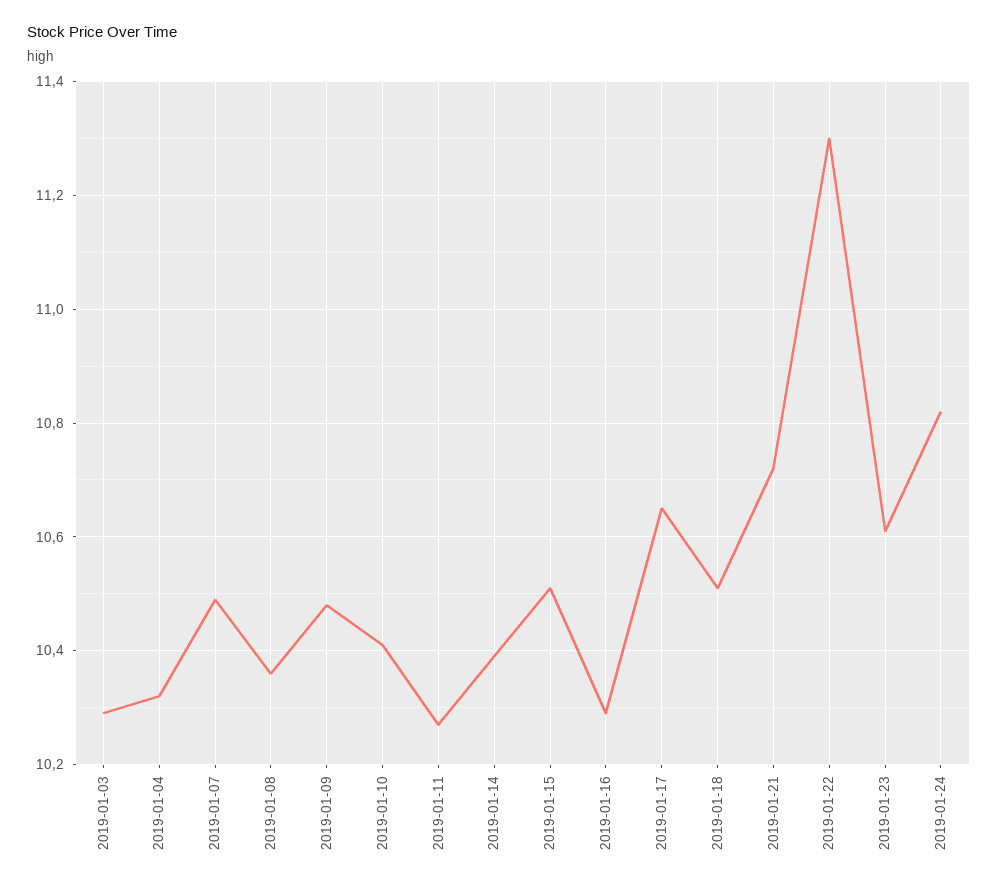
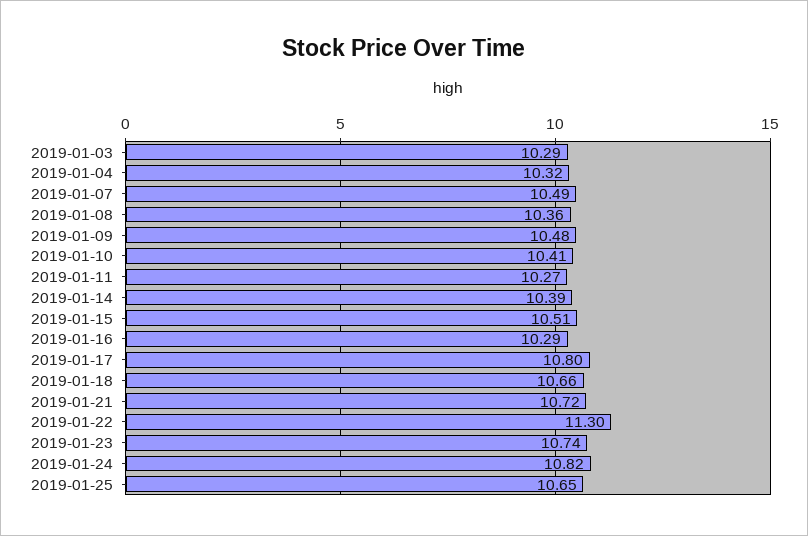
2019-01-17: 10.65 -> 10.8
2019-01-18: 10.5 -> 10.66
2019-01-23: 10.6 -> 10.74
2019-01-25: none -> 10.65

